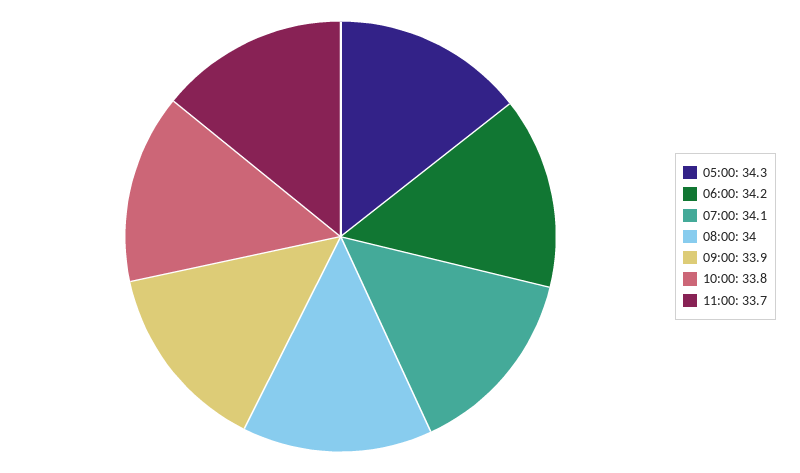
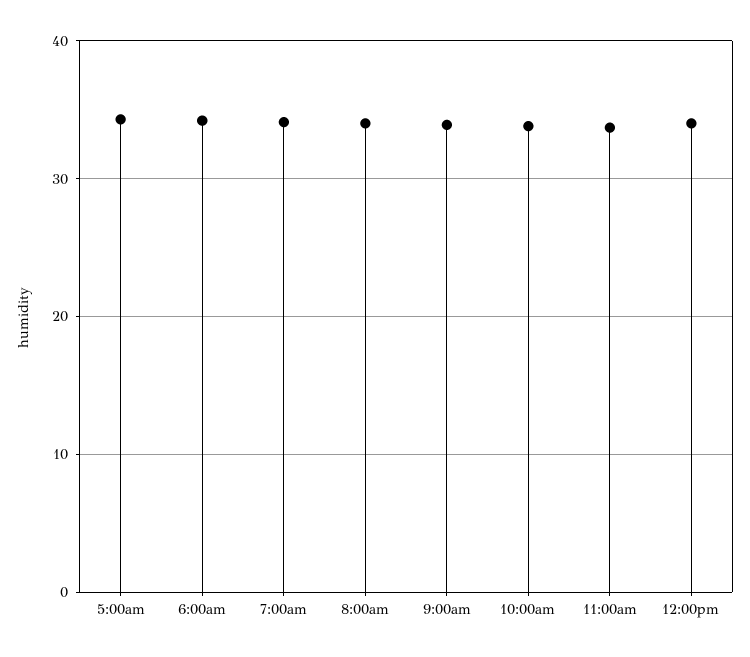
12:00pm: none -> 34

